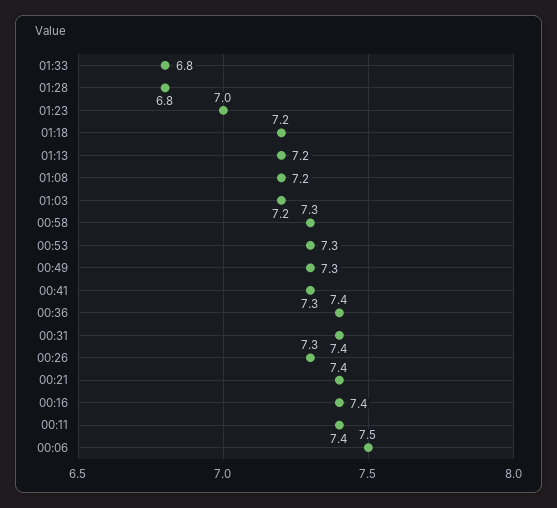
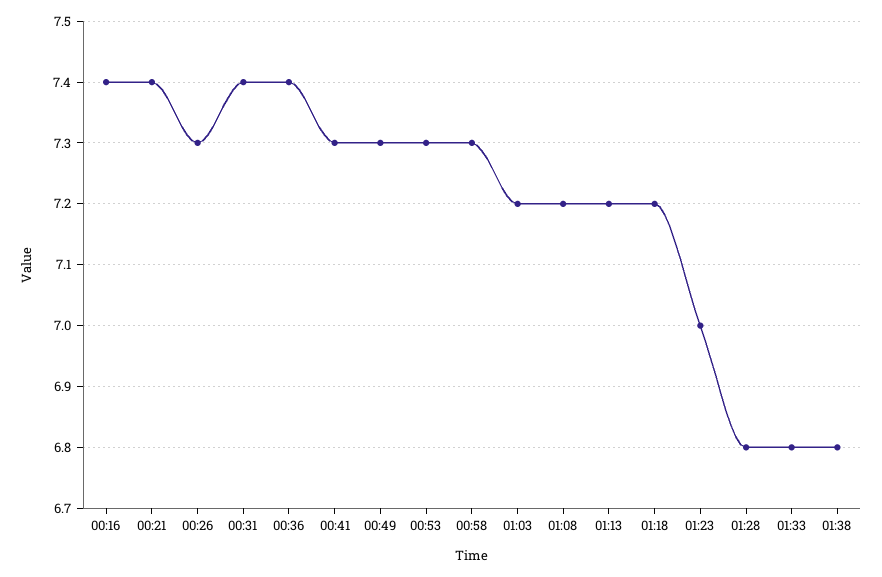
00:11: 7.4 -> none
00:06: 7.5 -> none
01:38: none -> 6.8

